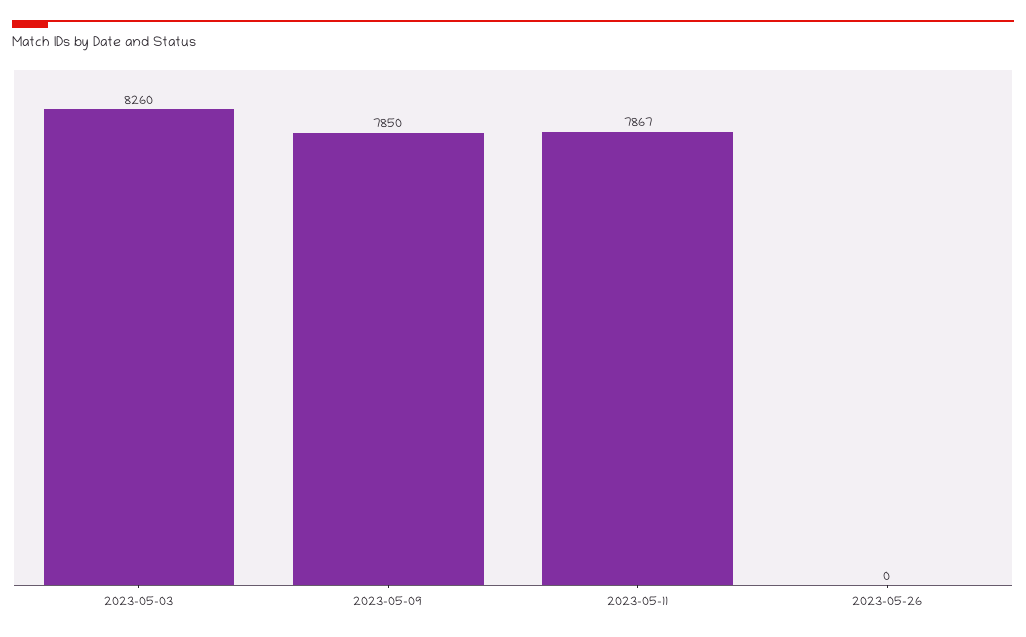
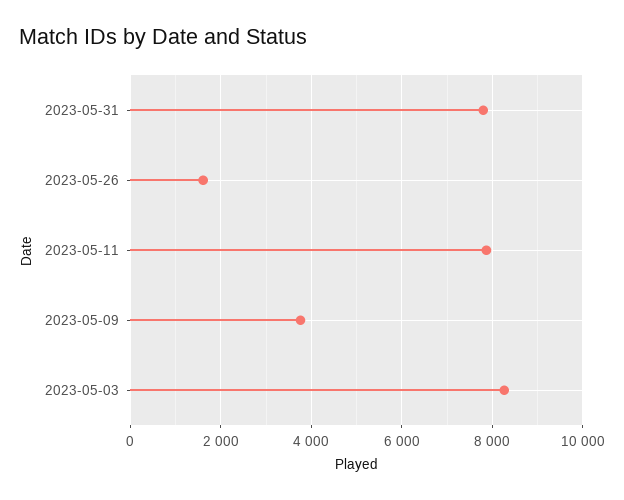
2023-05-09: 7850 -> 3800
2023-05-26: 0 -> 1600
2023-05-31: none -> 7800

